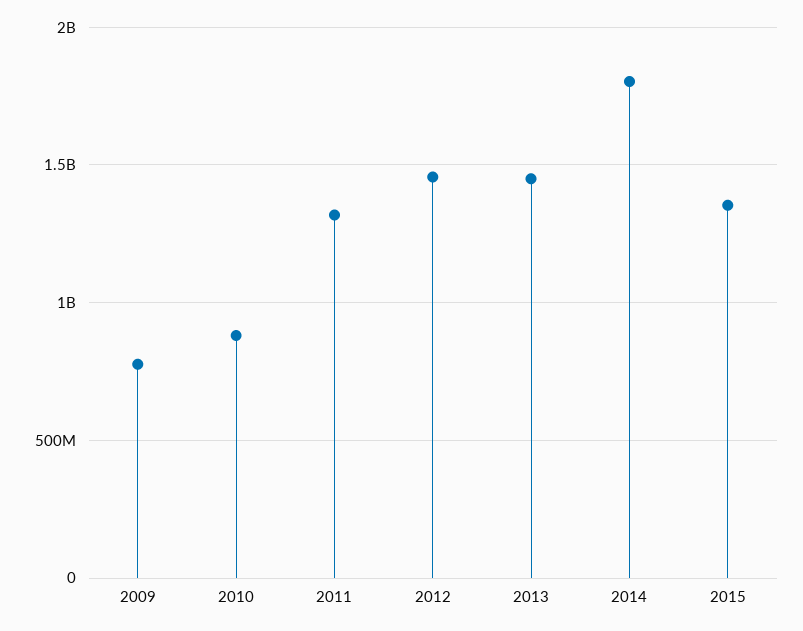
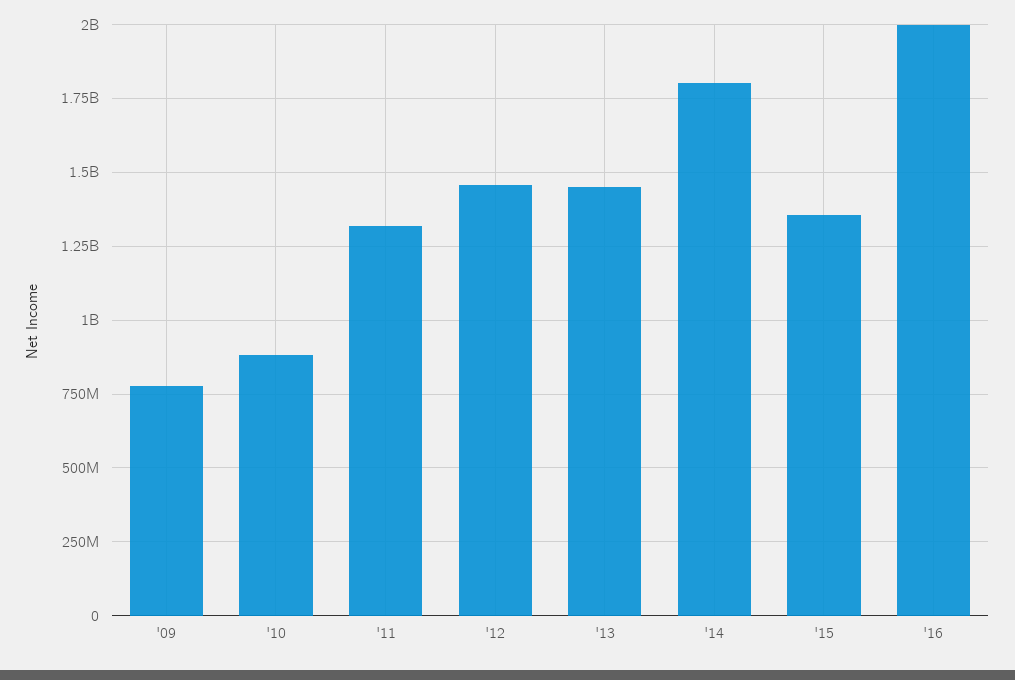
'16: none -> 2000000000

